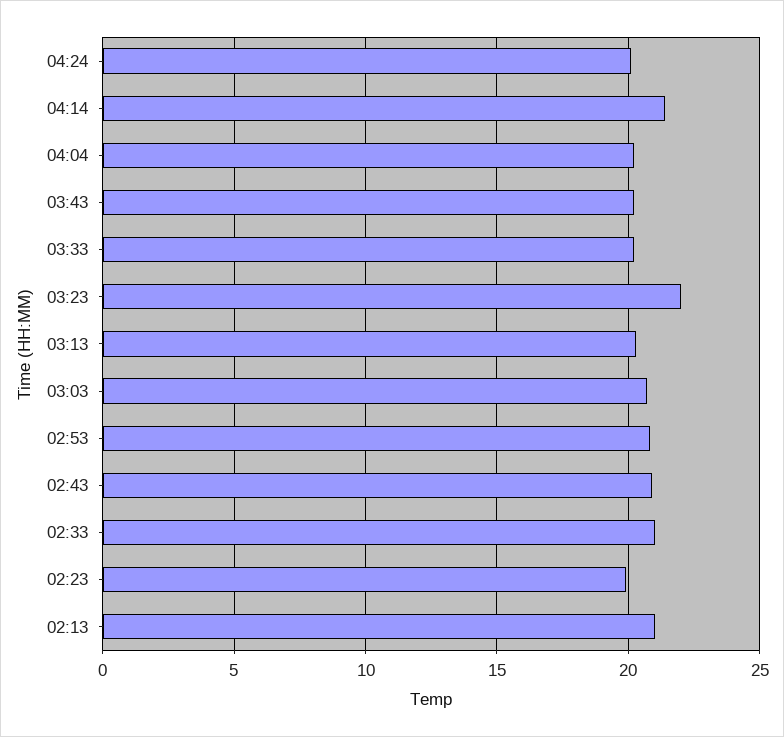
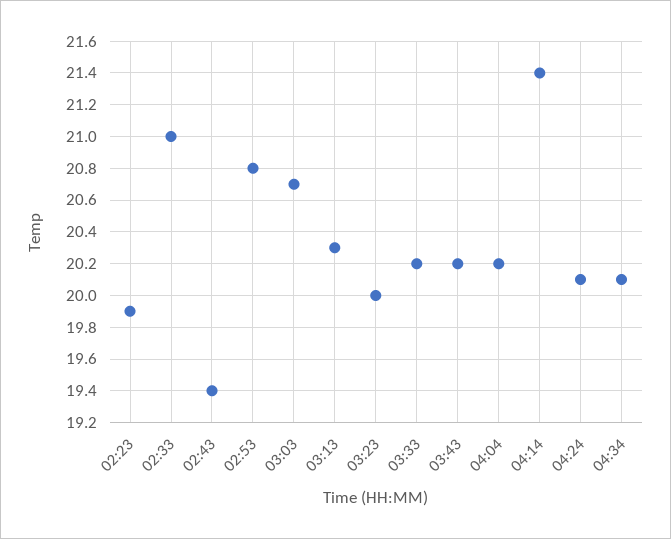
03:23: 22 -> 20
02:43: 21 -> 19.4
02:13: 21 -> none
04:34: none -> 20.1

